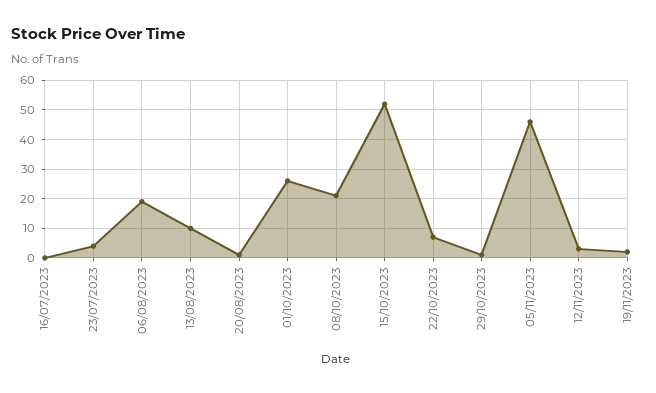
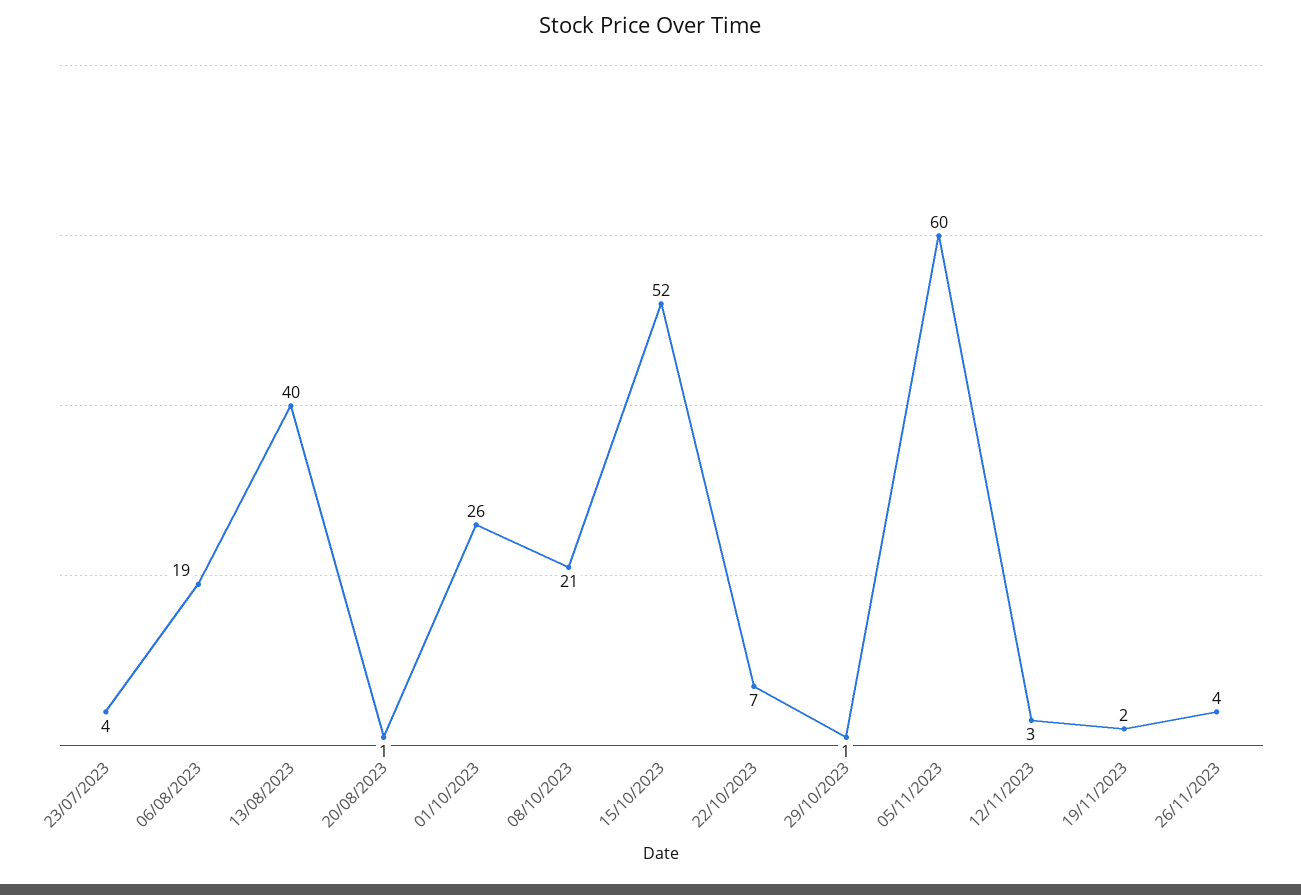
16/07/2023: 0 -> none
13/08/2023: 10 -> 40
05/11/2023: 45 -> 60
26/11/2023: none -> 4

